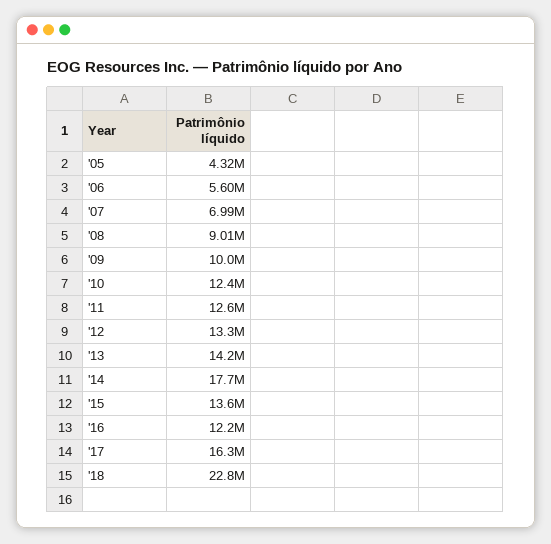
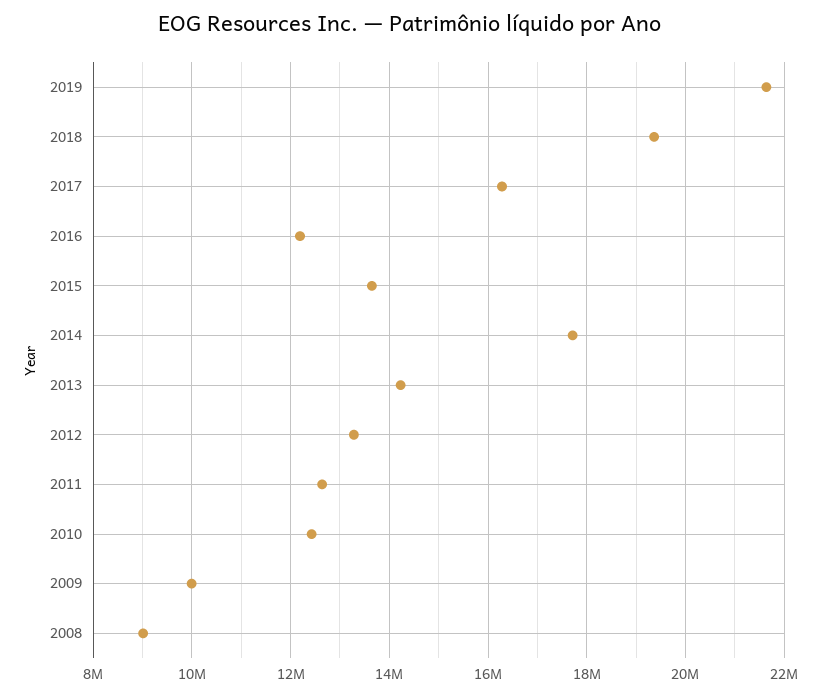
'05: 4320000 -> none
'06: 5600000 -> none
'07: 6990000 -> none
'18: 22800000 -> 19400000
2019: none -> 21600000

